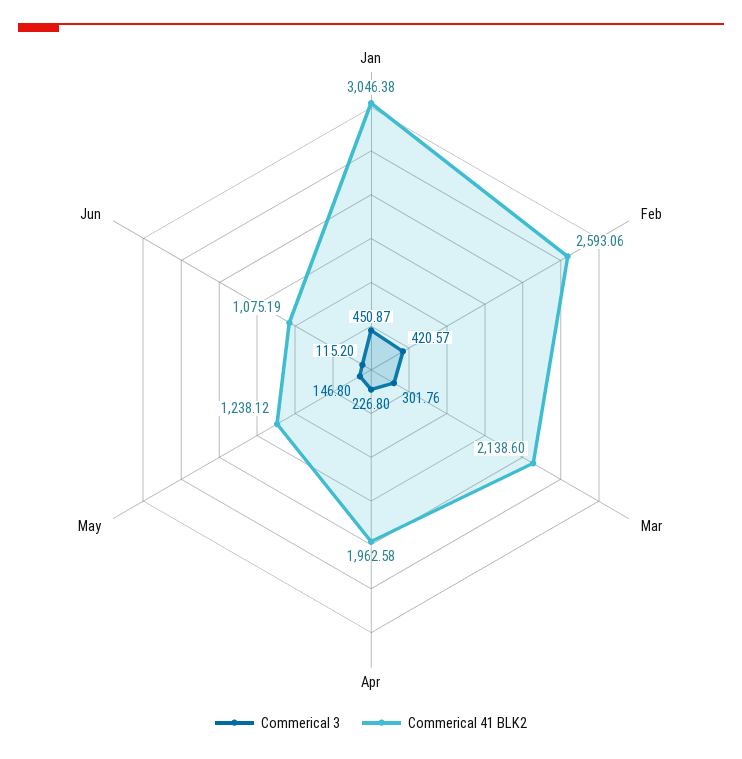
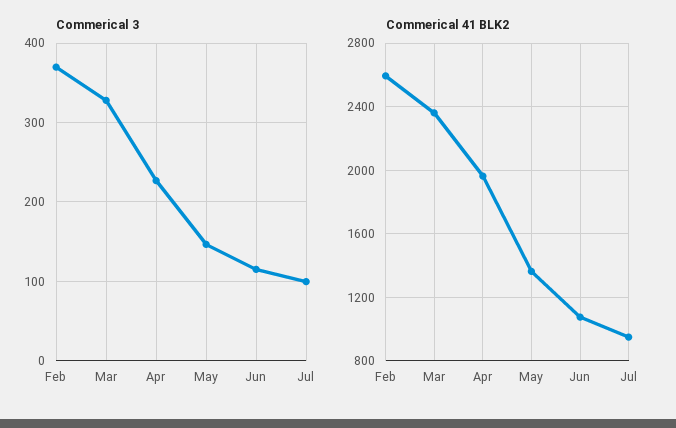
Commerical 3, Jan: 450.87 -> none
Commerical 41 BLK2, Jan: 3046.38 -> none
Commerical 3, Feb: 420.57 -> 370
Commerical 3, Mar: 301.76 -> 330
Commerical 41 BLK2, Mar: 2138.6 -> 2350
Commerical 41 BLK2, May: 1238.12 -> 1350
Commerical 3, Jul: none -> 100
Commerical 41 BLK2, Jul: none -> 950

